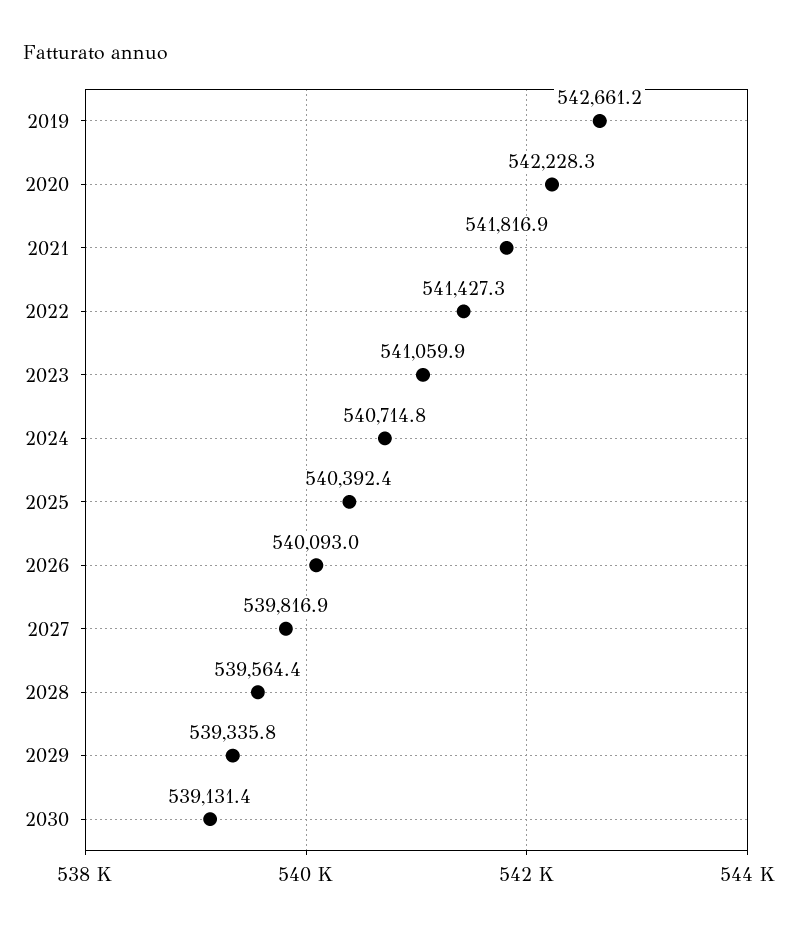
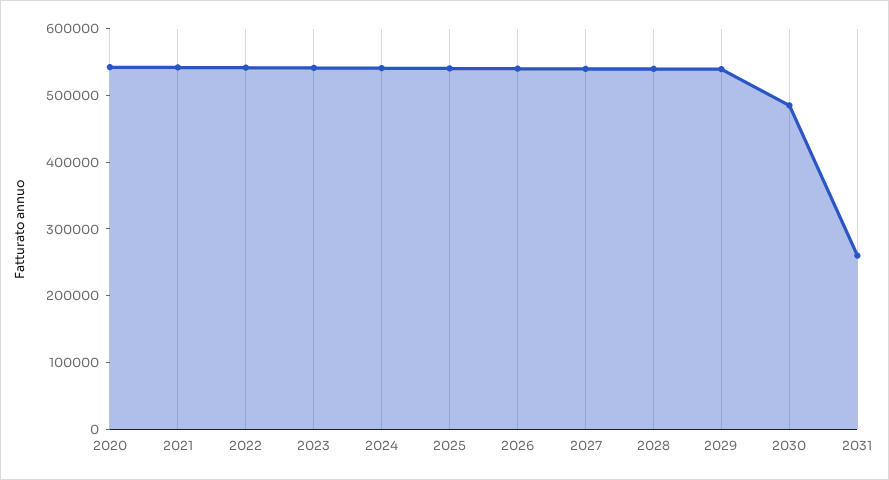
2019: 542661.2 -> none
2030: 539131.4 -> 480000
2031: none -> 260000

